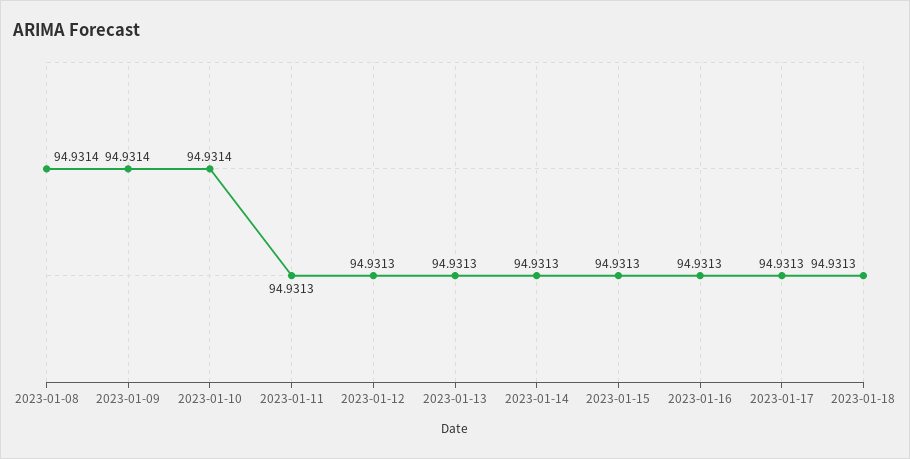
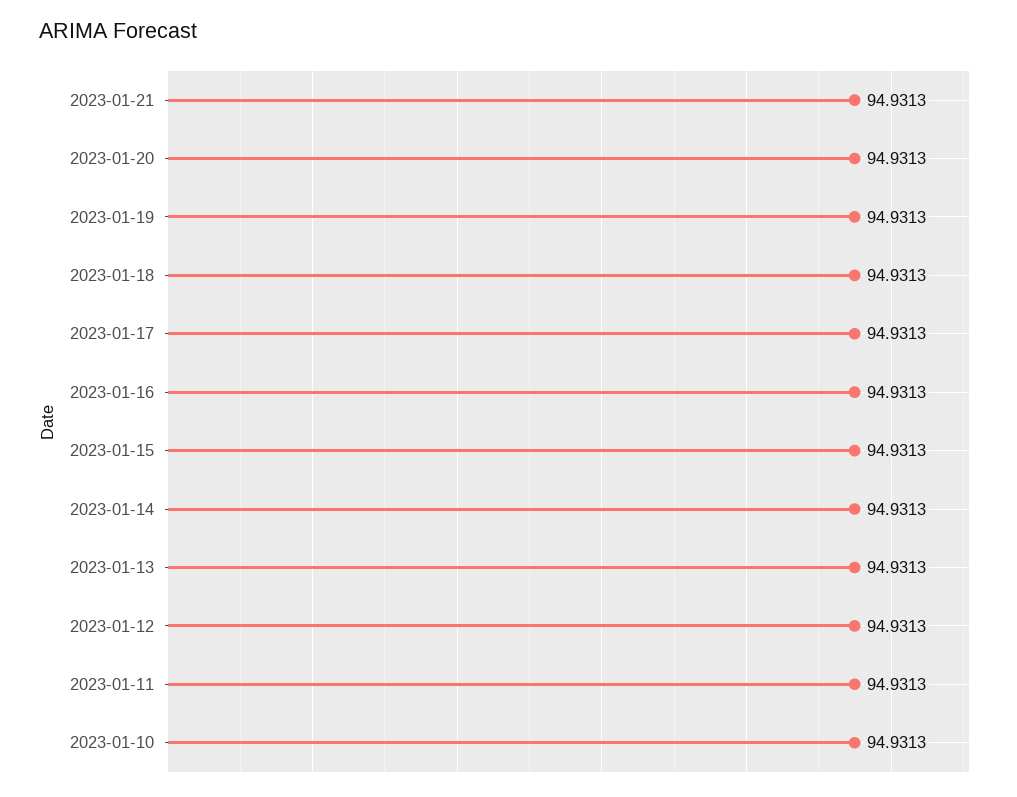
2023-01-08: 94.9314 -> none
2023-01-09: 94.9314 -> none
2023-01-10: 94.9314 -> 94.9313
2023-01-21: none -> 94.9313
2023-01-20: none -> 94.9313
2023-01-19: none -> 94.9313

